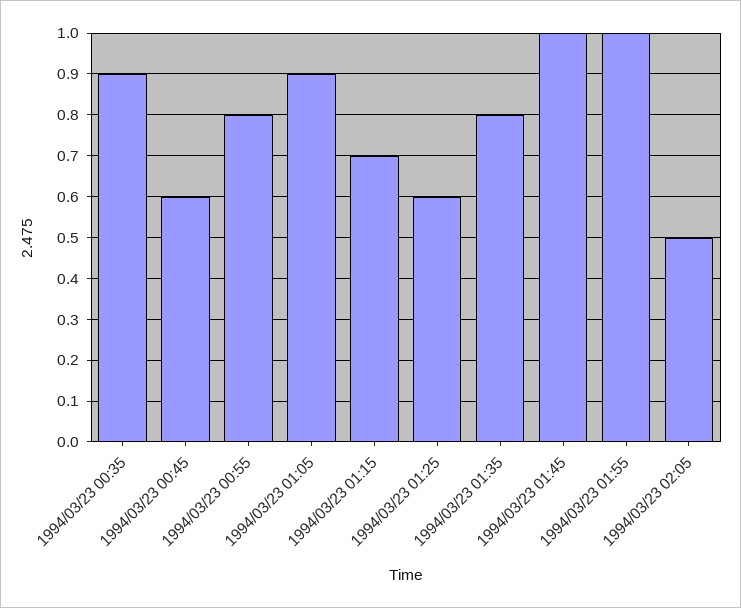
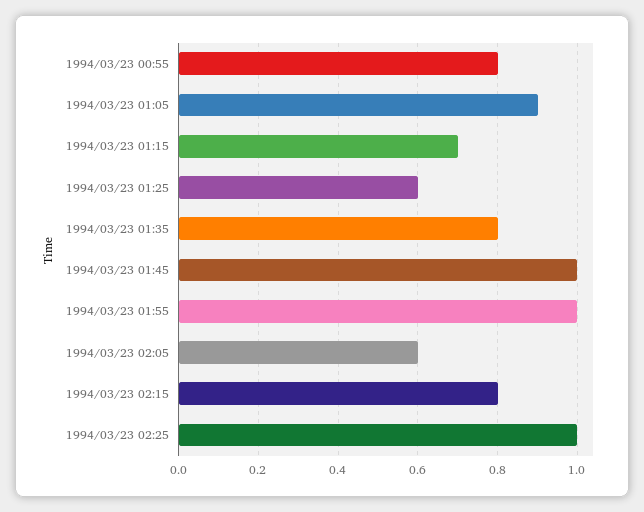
1994/03/23 00:35: 0.9 -> none
1994/03/23 00:45: 0.6 -> none
1994/03/23 02:05: 0.5 -> 0.6
1994/03/23 02:15: none -> 0.8
1994/03/23 02:25: none -> 1

